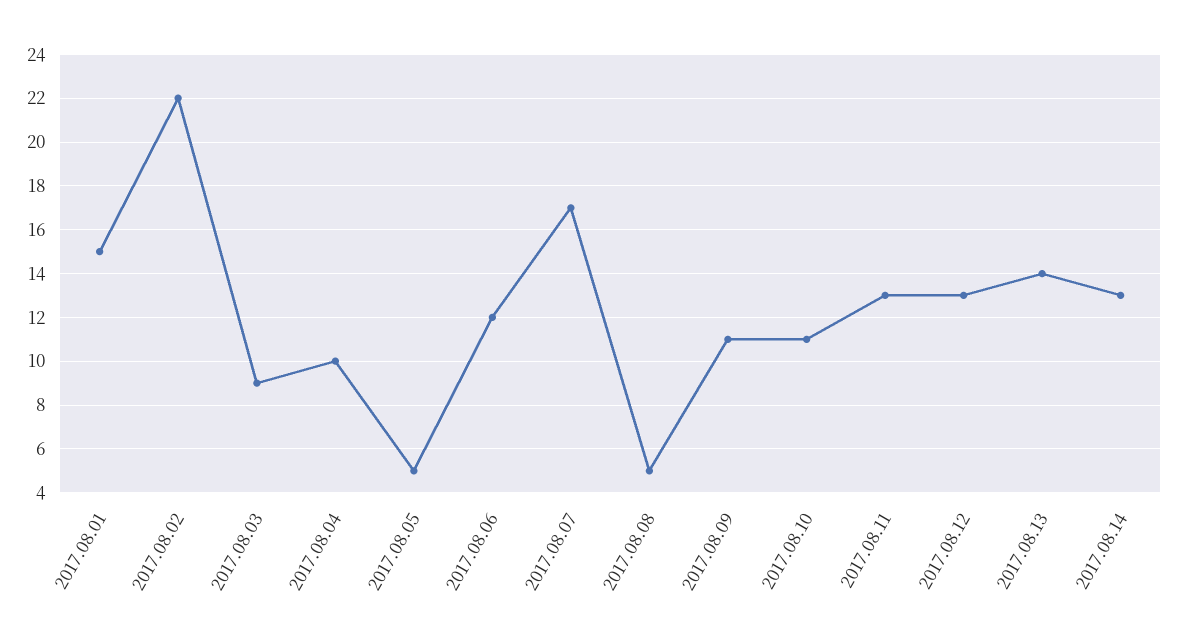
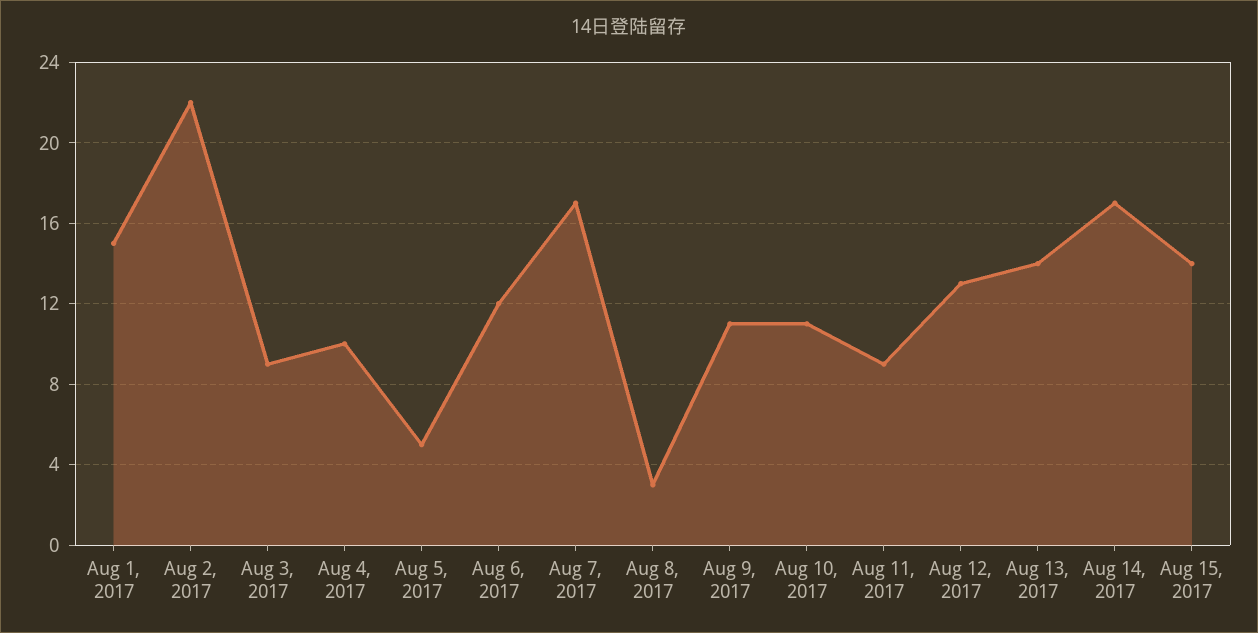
2017.08.08: 5 -> 3
2017.08.11: 13 -> 9
2017.08.14: 13 -> 17
Aug 15, 2017: none -> 14

